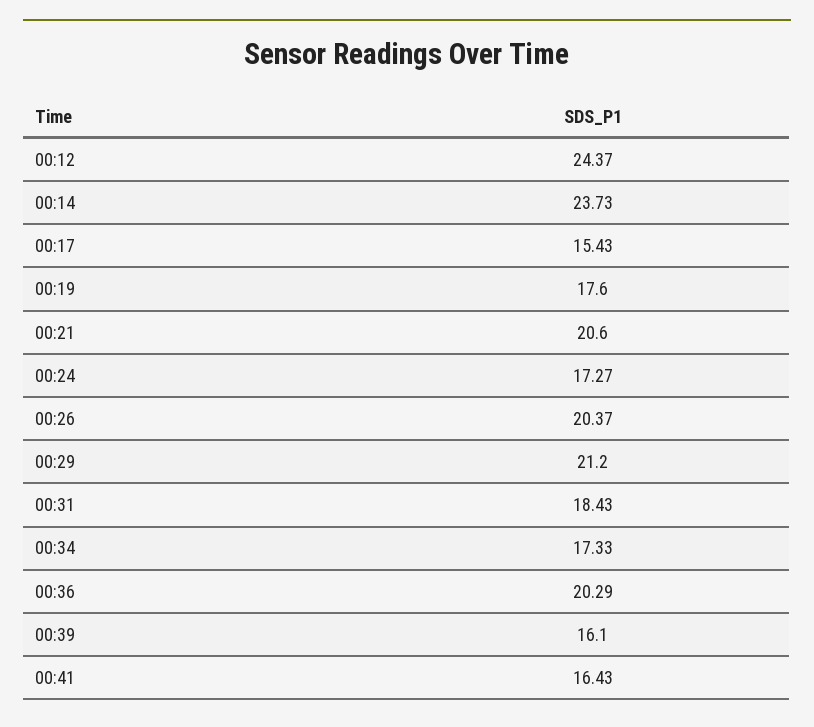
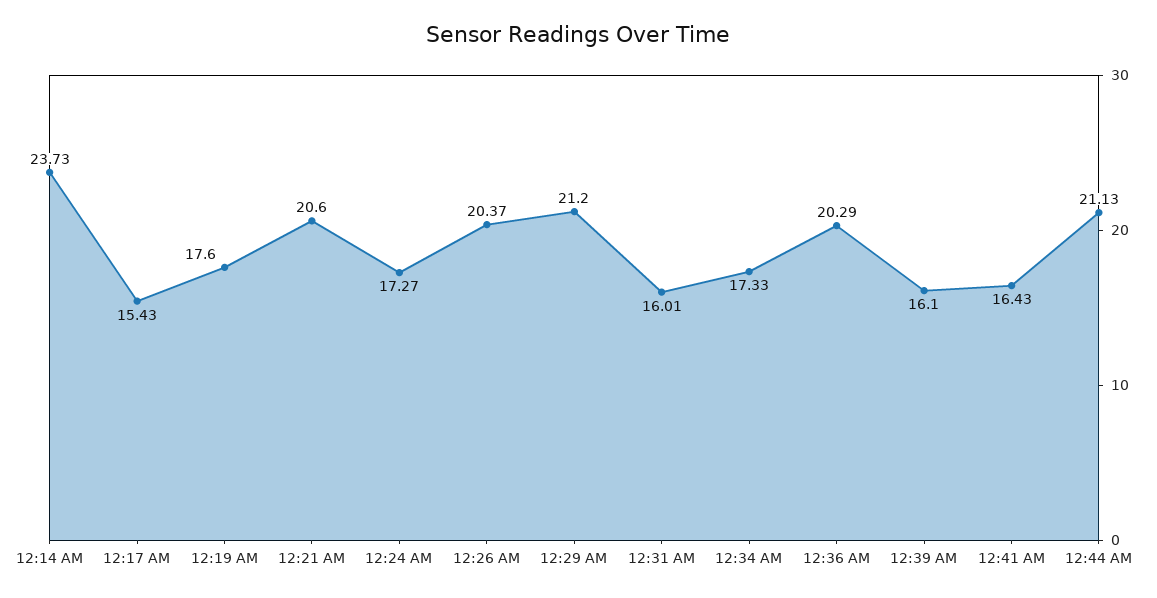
00:12: 24.37 -> none
00:31: 18.43 -> 16.01
12:44 AM: none -> 21.13

